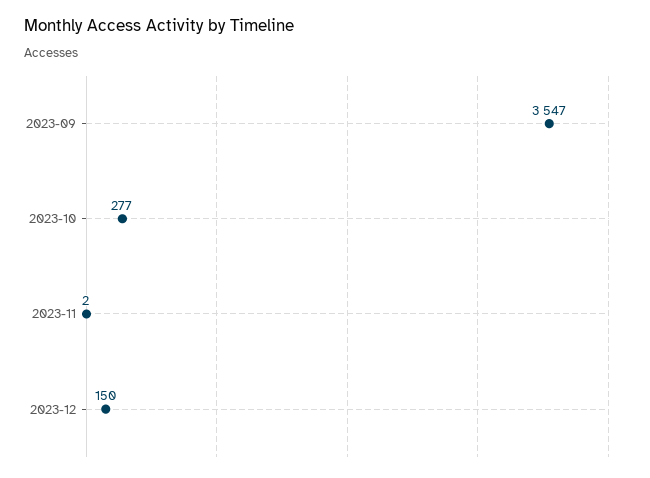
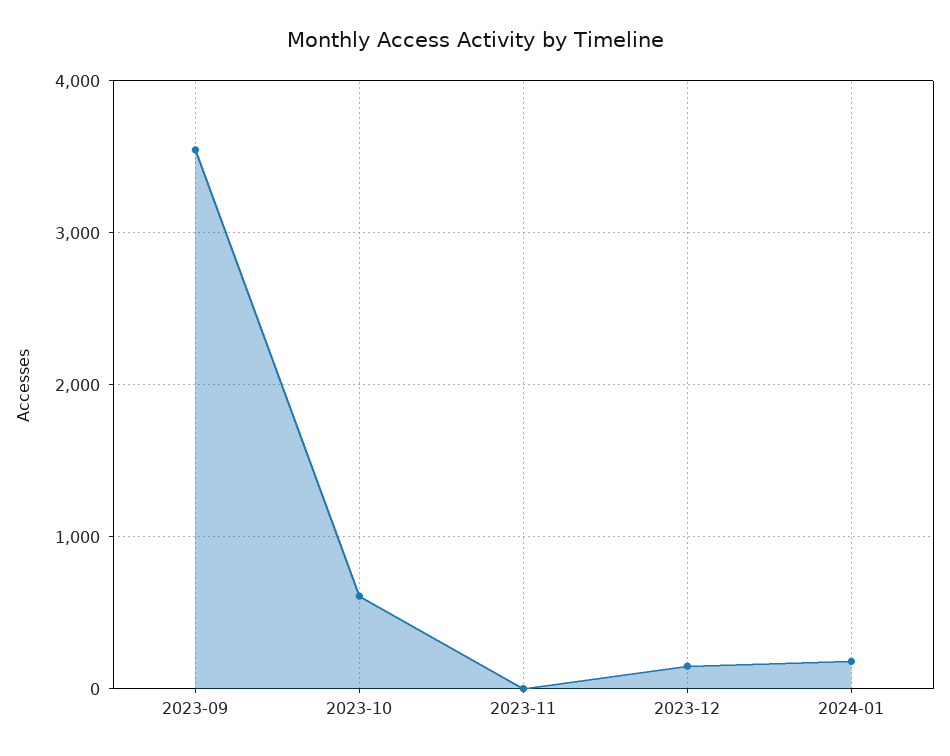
2023-10: 277 -> 600
2024-01: none -> 200

